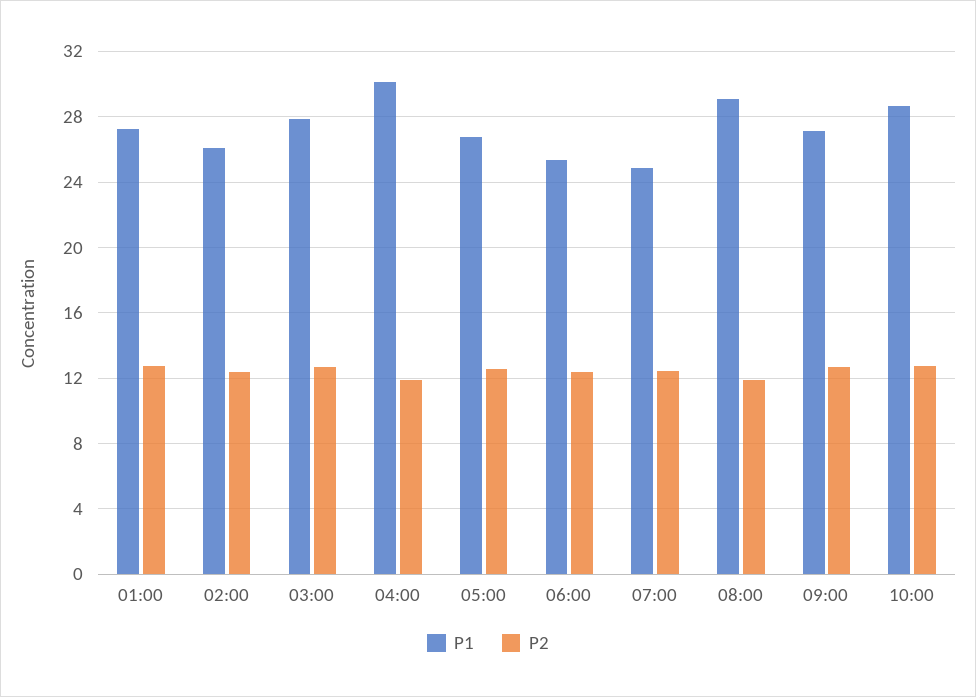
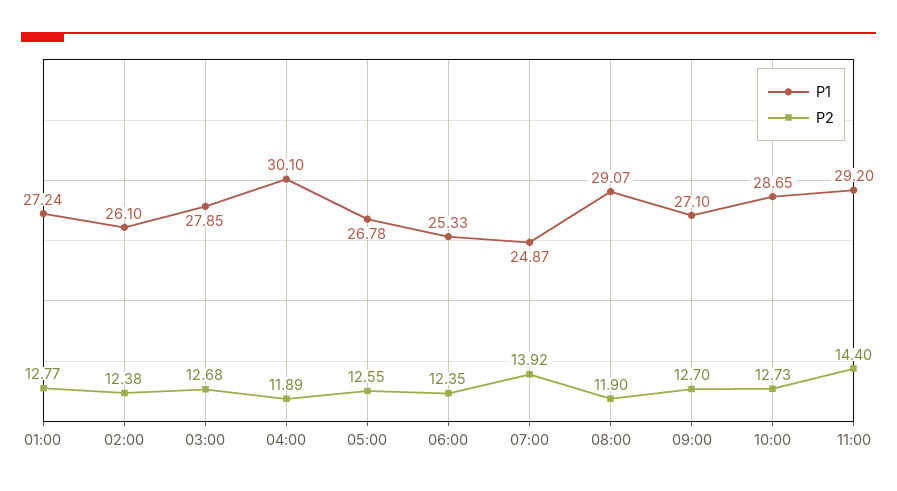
P2, 07:00: 12.5 -> 13.92
P1, 11:00: none -> 29.2
P2, 11:00: none -> 14.4

